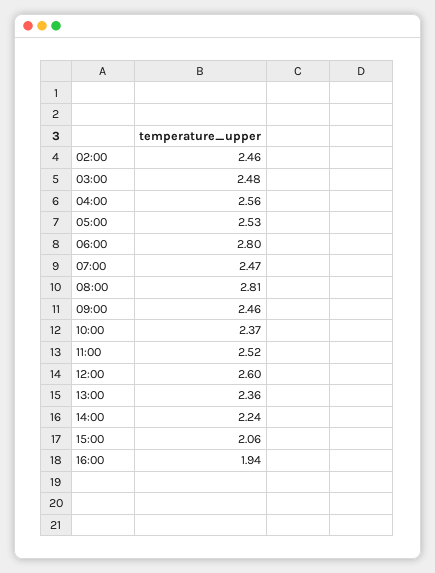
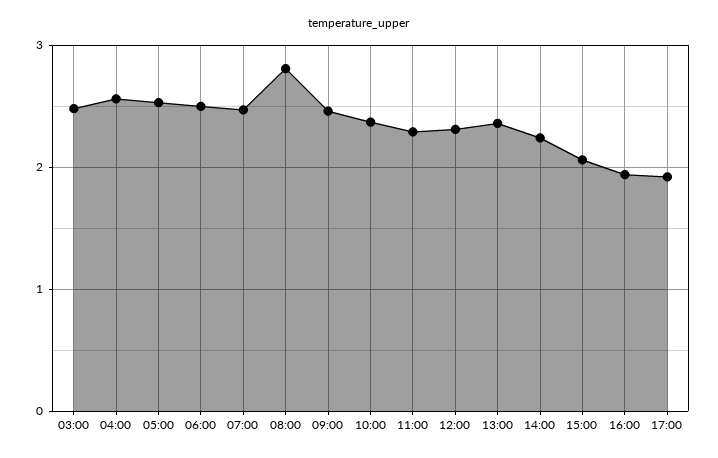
02:00: 2.46 -> none
06:00: 2.8 -> 2.5
11:00: 2.52 -> 2.3
12:00: 2.6 -> 2.3
17:00: none -> 1.9

